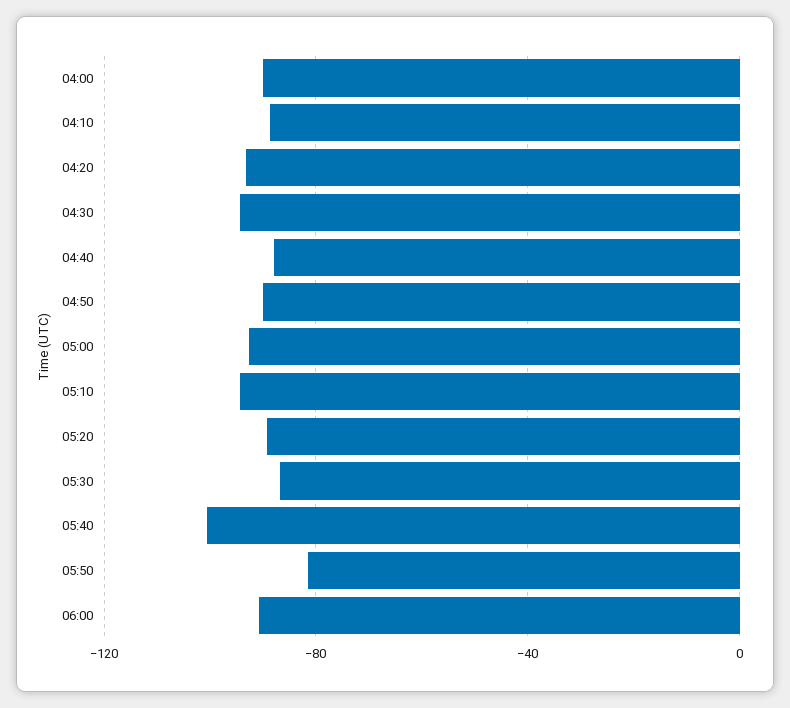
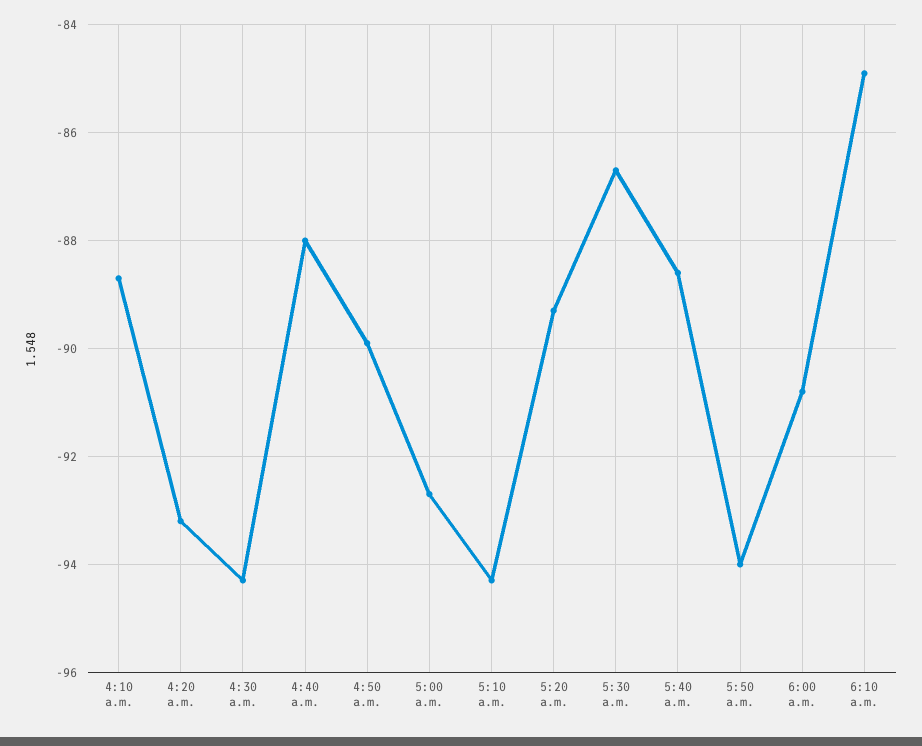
04:00: -90 -> none
05:40: -100 -> -88.5
05:50: -80 -> -94
6:10 a.m.: none -> -85

